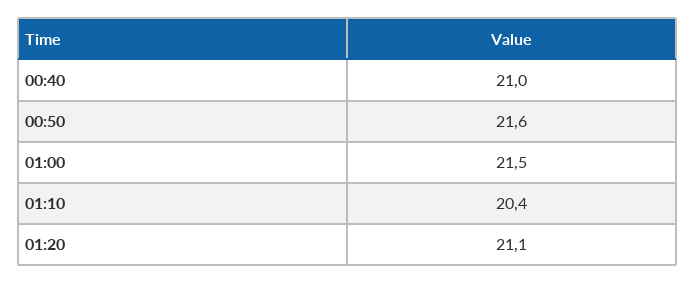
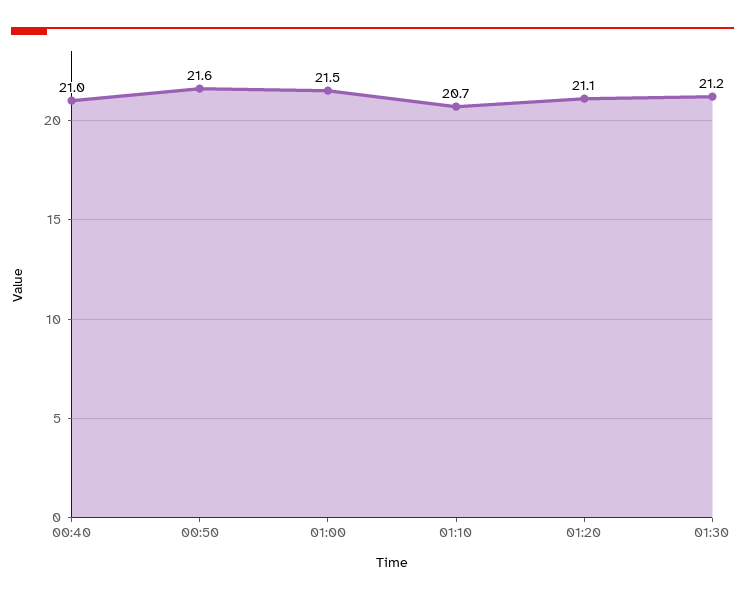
01:10: 20.4 -> 20.7
01:30: none -> 21.2

